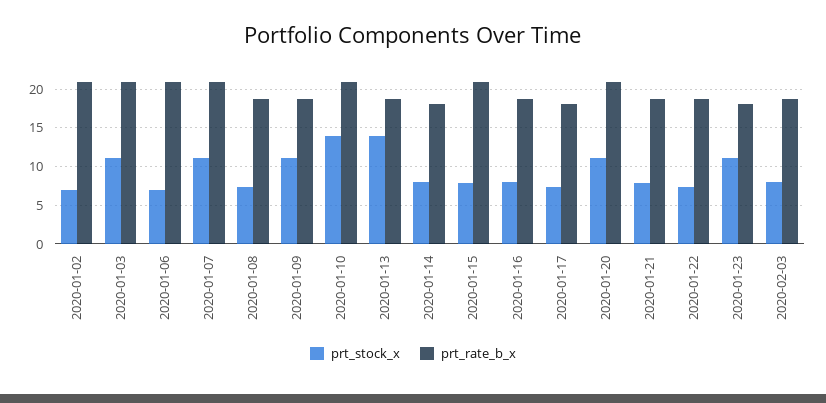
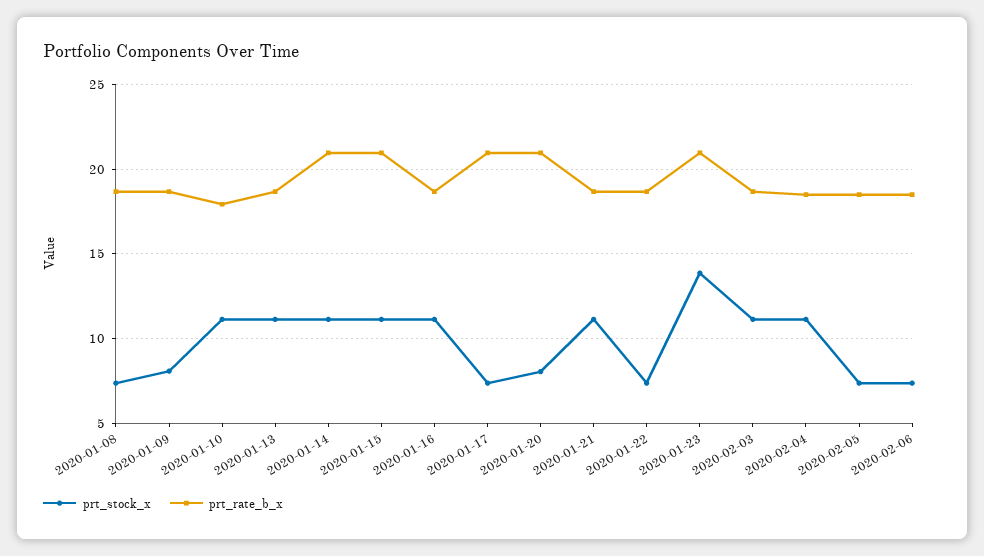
prt_stock_x, 2020-01-02: 7 -> none
prt_rate_b_x, 2020-01-02: 21 -> none
prt_stock_x, 2020-01-03: 11 -> none
prt_rate_b_x, 2020-01-03: 21 -> none
prt_stock_x, 2020-01-06: 7 -> none
prt_rate_b_x, 2020-01-06: 21 -> none
prt_stock_x, 2020-01-07: 11 -> none
prt_rate_b_x, 2020-01-07: 21 -> none
prt_stock_x, 2020-01-09: 11 -> 8
prt_stock_x, 2020-01-10: 14 -> 11
prt_rate_b_x, 2020-01-10: 21 -> 18
prt_stock_x, 2020-01-13: 14 -> 11
prt_stock_x, 2020-01-14: 8 -> 11
prt_rate_b_x, 2020-01-14: 18 -> 21
prt_stock_x, 2020-01-15: 8 -> 11
prt_stock_x, 2020-01-16: 8 -> 11
prt_rate_b_x, 2020-01-17: 18 -> 21
prt_stock_x, 2020-01-20: 11 -> 8
prt_stock_x, 2020-01-21: 8 -> 11
prt_stock_x, 2020-01-23: 11 -> 14
prt_rate_b_x, 2020-01-23: 18 -> 21
prt_stock_x, 2020-02-03: 8 -> 11
prt_stock_x, 2020-02-04: none -> 11
prt_rate_b_x, 2020-02-04: none -> 18.5
prt_stock_x, 2020-02-05: none -> 7.5
prt_rate_b_x, 2020-02-05: none -> 18.5
prt_stock_x, 2020-02-06: none -> 7.5
prt_rate_b_x, 2020-02-06: none -> 18.5

